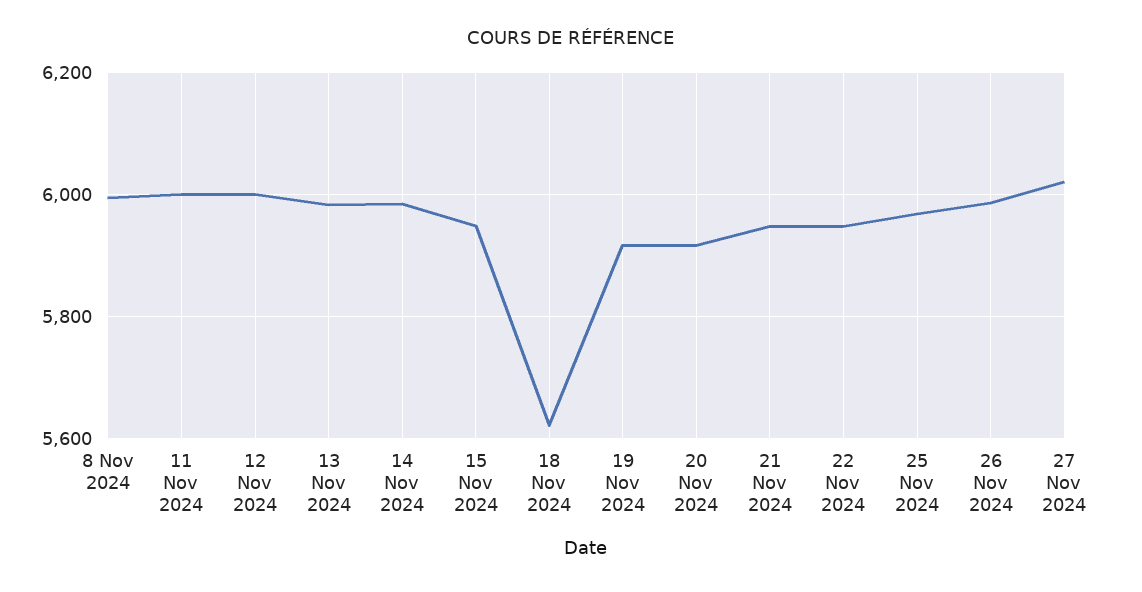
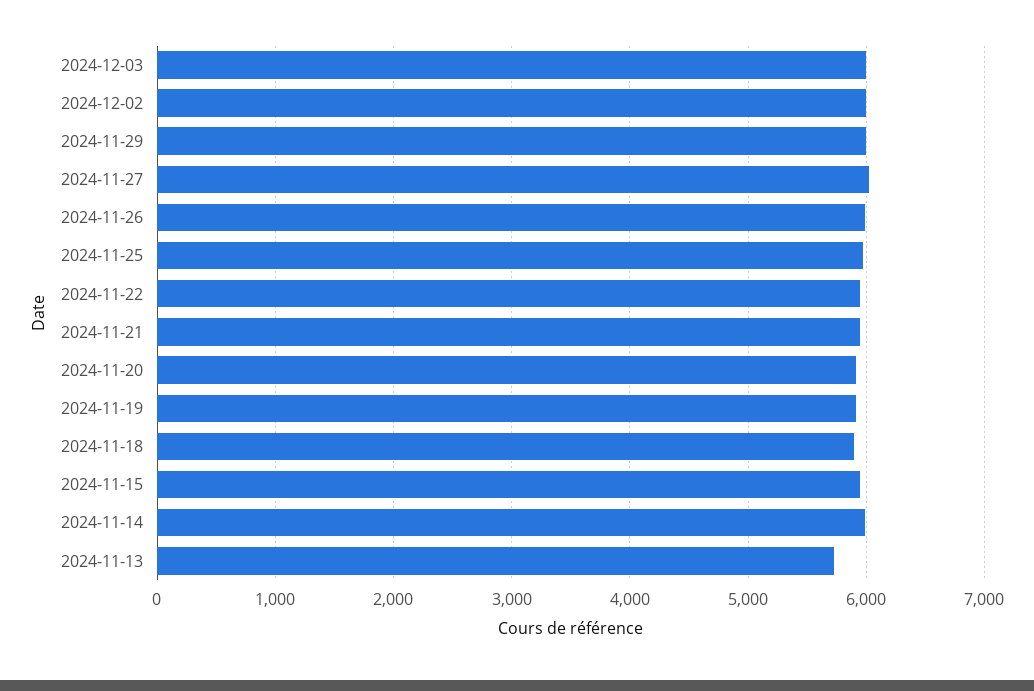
8 Nov 2024: 6000 -> none
11 Nov 2024: 6000 -> none
12 Nov 2024: 6000 -> none
13 Nov 2024: 5980 -> 5700
18 Nov 2024: 5620 -> 5900
2024-12-03: none -> 6000
2024-12-02: none -> 6000
2024-11-29: none -> 6000

